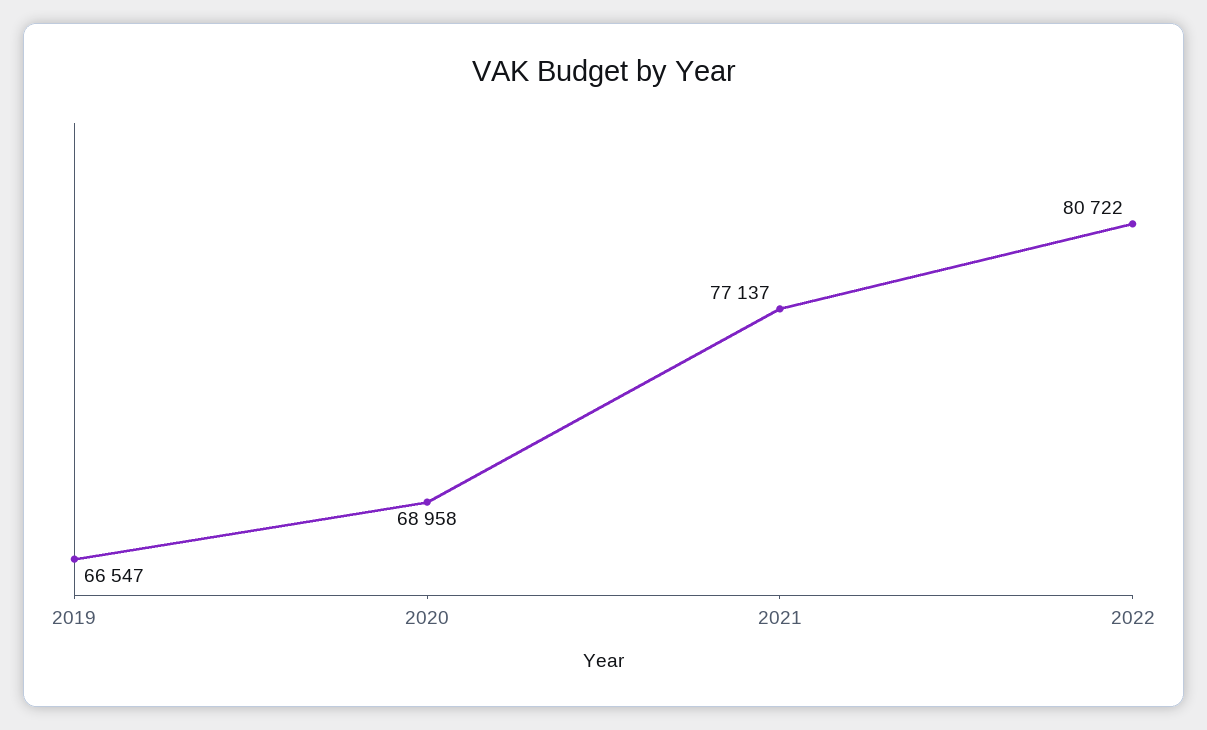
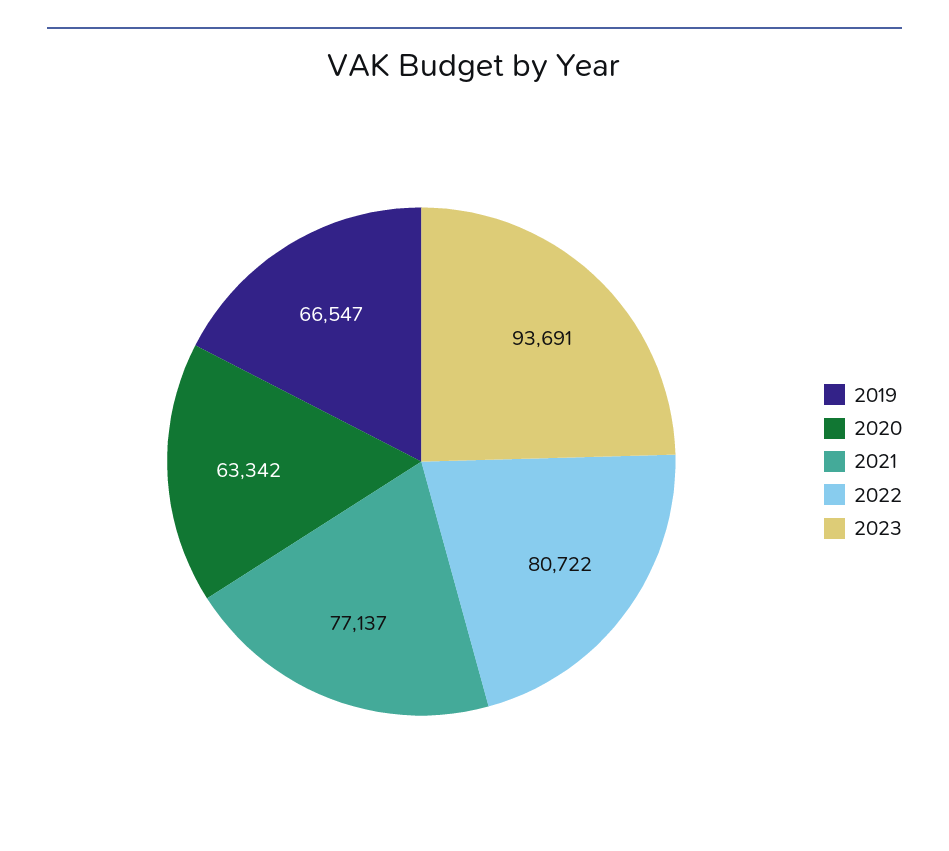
2020: 68958 -> 63342
2023: none -> 93691

